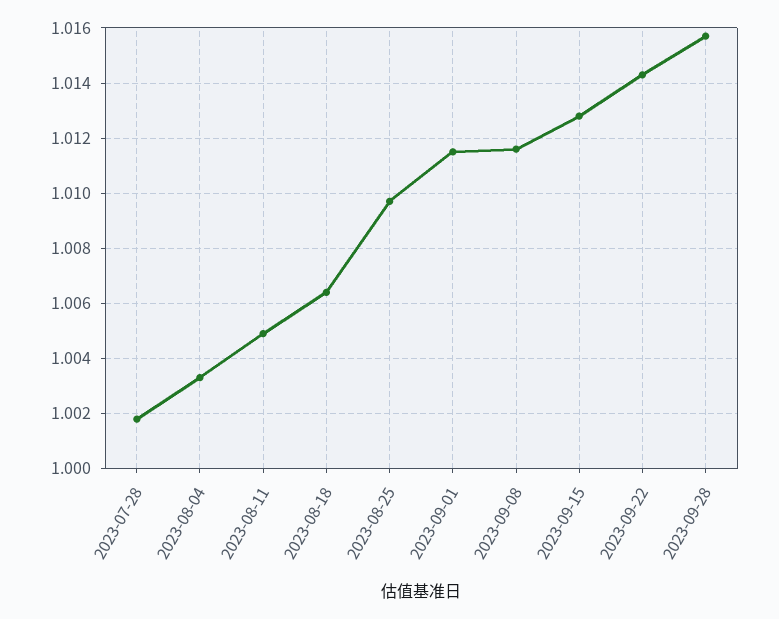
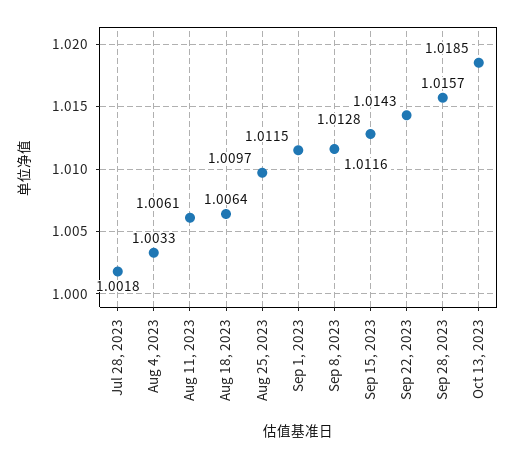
2023-08-11: 1.005 -> 1.0061
Oct 13, 2023: none -> 1.0185

